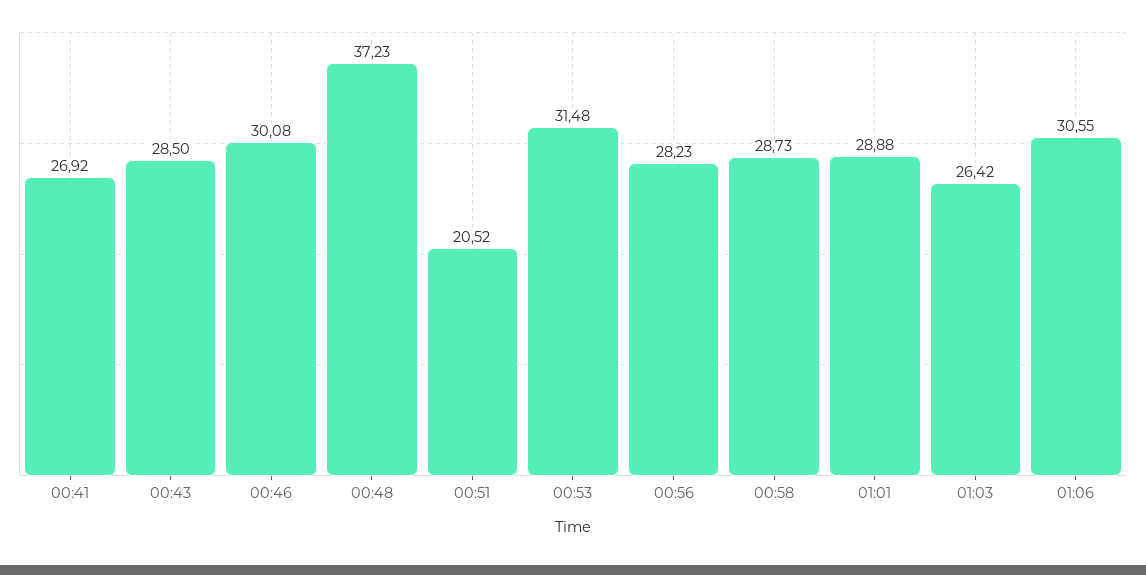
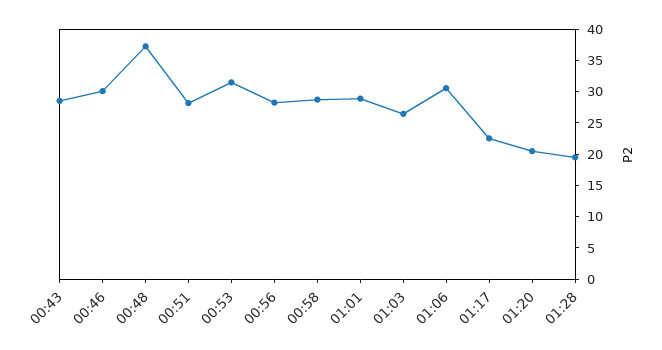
00:41: 26.92 -> none
00:51: 20.52 -> 27.5
01:17: none -> 22.5
01:20: none -> 20
01:28: none -> 20

